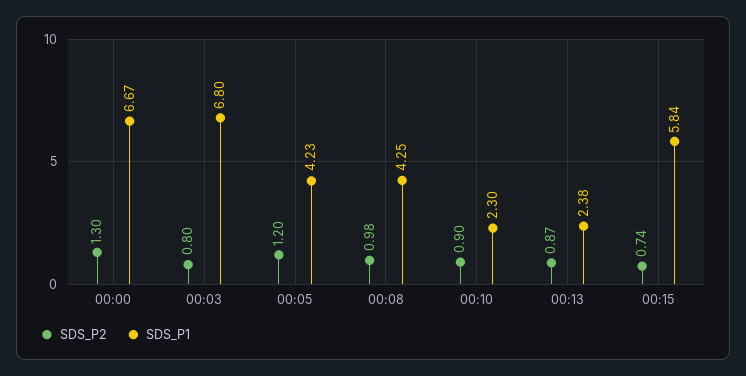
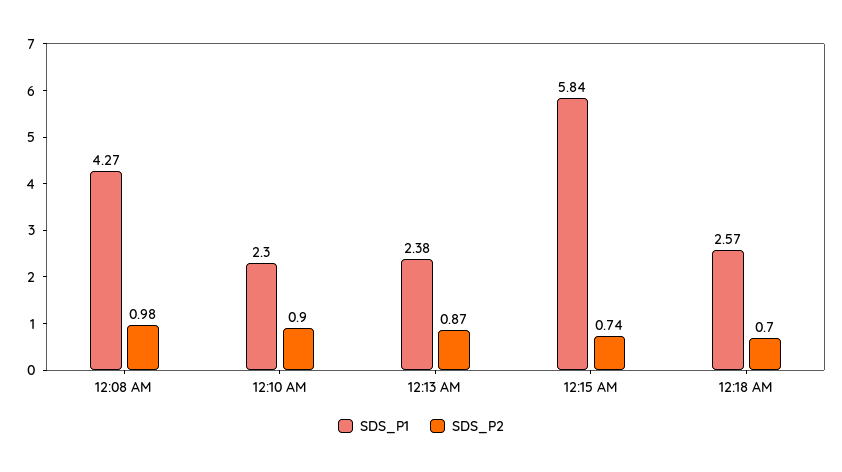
SDS_P2, 00:00: 1.3 -> none
SDS_P1, 00:00: 6.67 -> none
SDS_P2, 00:03: 0.8 -> none
SDS_P1, 00:03: 6.8 -> none
SDS_P2, 00:05: 1.2 -> none
SDS_P1, 00:05: 4.23 -> none
SDS_P1, 00:08: 4.25 -> 4.27
SDS_P1, 12:18 AM: none -> 2.57
SDS_P2, 12:18 AM: none -> 0.7

